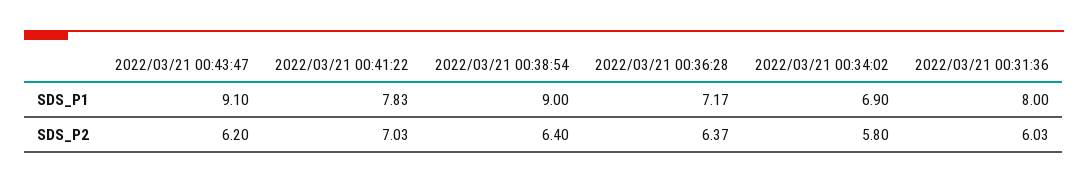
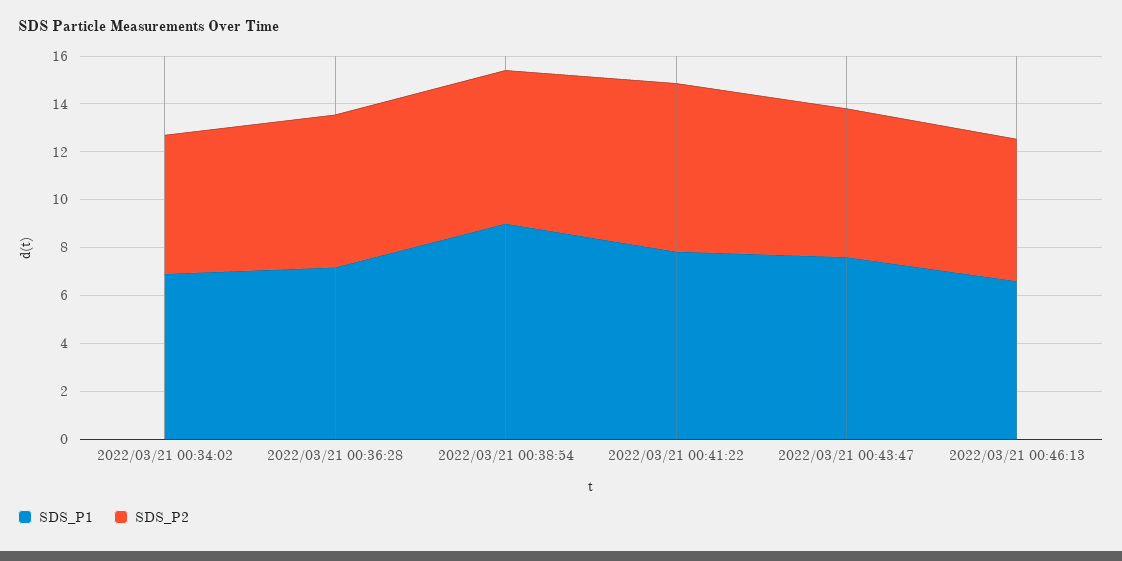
SDS_P1, 2022/03/21 00:43:47: 9.1 -> 7.5
SDS_P1, 2022/03/21 00:31:36: 8 -> none
SDS_P2, 2022/03/21 00:31:36: 6.03 -> none
SDS_P1, 2022/03/21 00:46:13: none -> 6.5
SDS_P2, 2022/03/21 00:46:13: none -> 6

